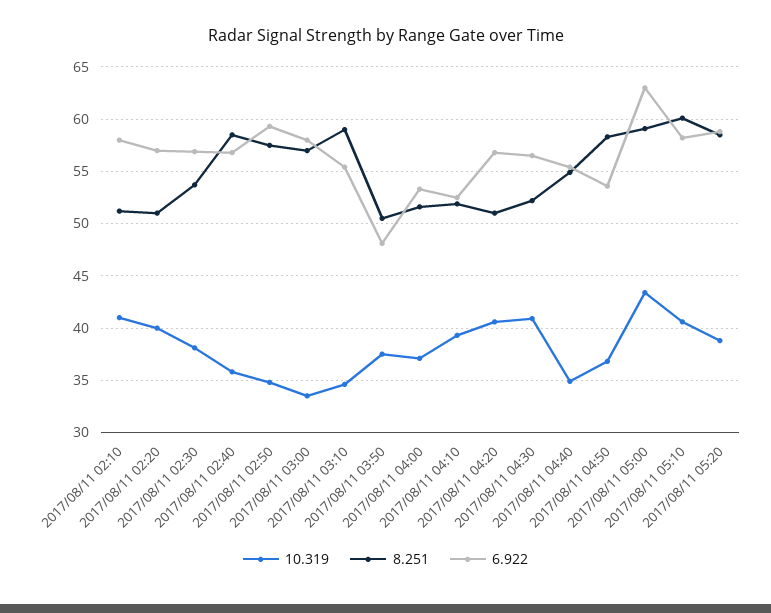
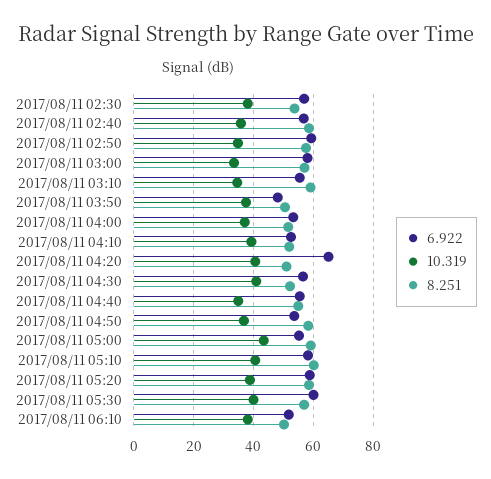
10.319, 2017/08/11 02:10: 41 -> none
8.251, 2017/08/11 02:10: 51 -> none
6.922, 2017/08/11 02:10: 58 -> none
10.319, 2017/08/11 02:20: 40 -> none
8.251, 2017/08/11 02:20: 51 -> none
6.922, 2017/08/11 02:20: 57 -> none
6.922, 2017/08/11 04:20: 57 -> 65
6.922, 2017/08/11 05:00: 63 -> 55
6.922, 2017/08/11 05:30: none -> 60
10.319, 2017/08/11 05:30: none -> 40
8.251, 2017/08/11 05:30: none -> 57.5
6.922, 2017/08/11 06:10: none -> 52.5
10.319, 2017/08/11 06:10: none -> 37.5
8.251, 2017/08/11 06:10: none -> 50

